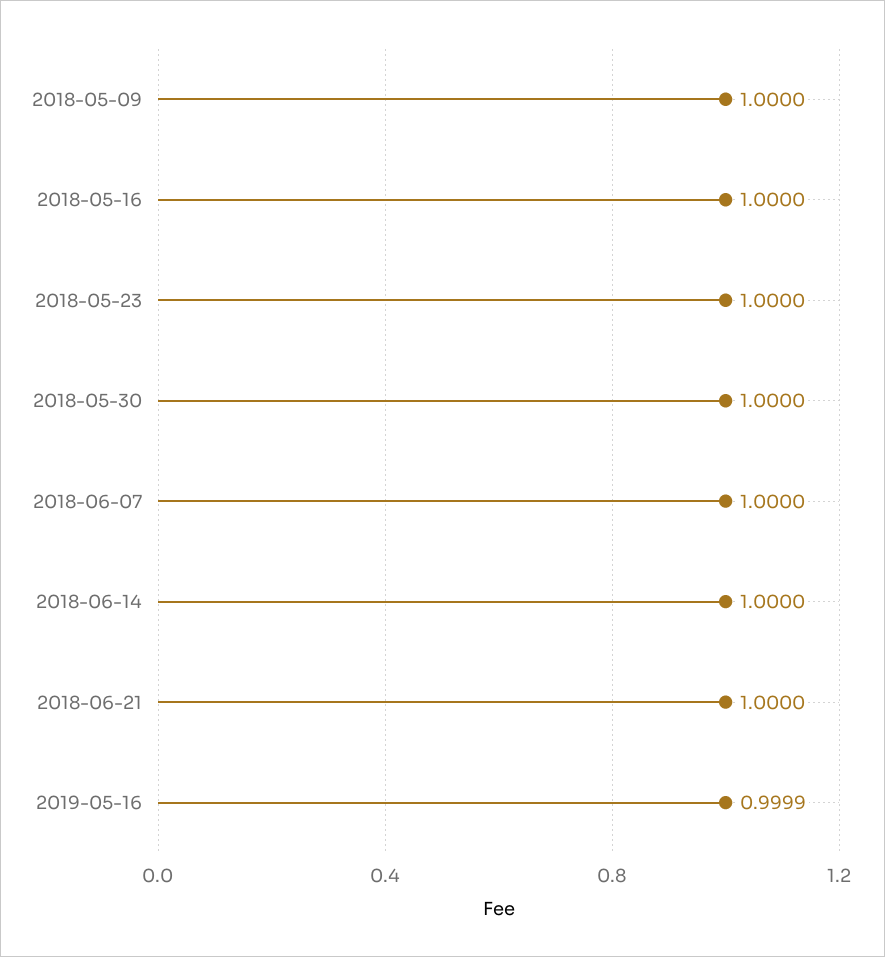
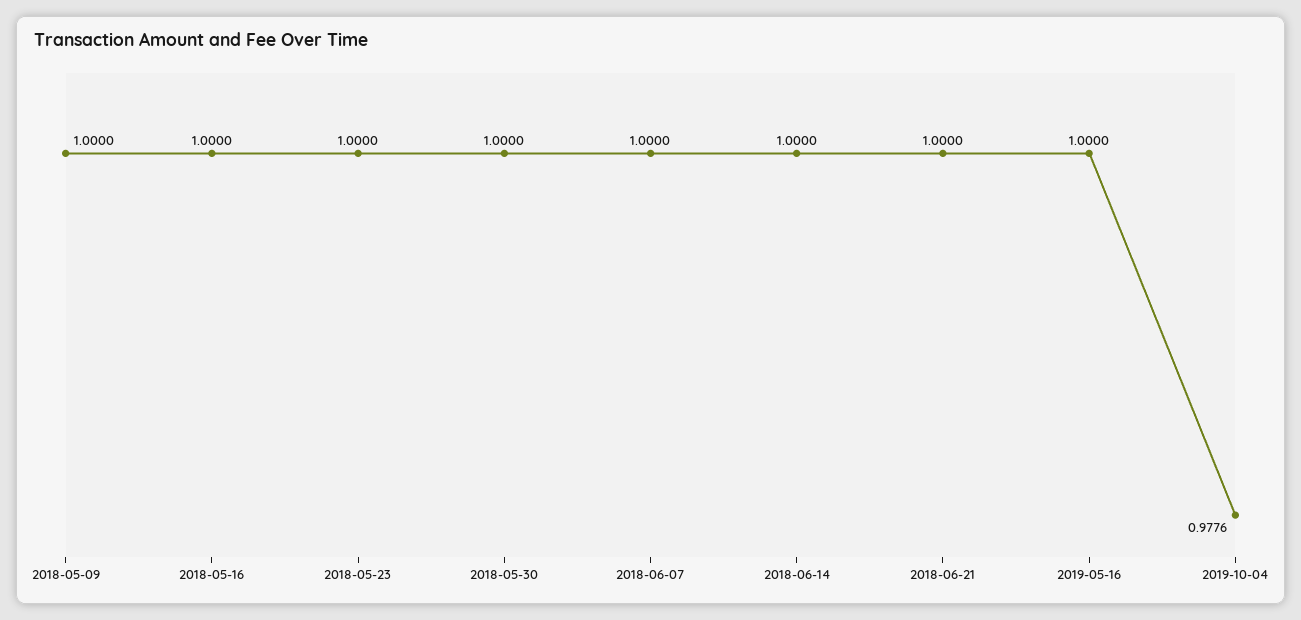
2019-05-16: 0.9999 -> 1
2019-10-04: none -> 0.9776

